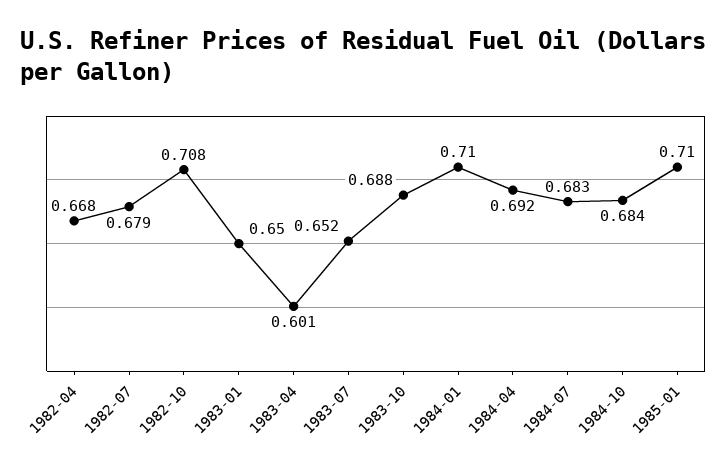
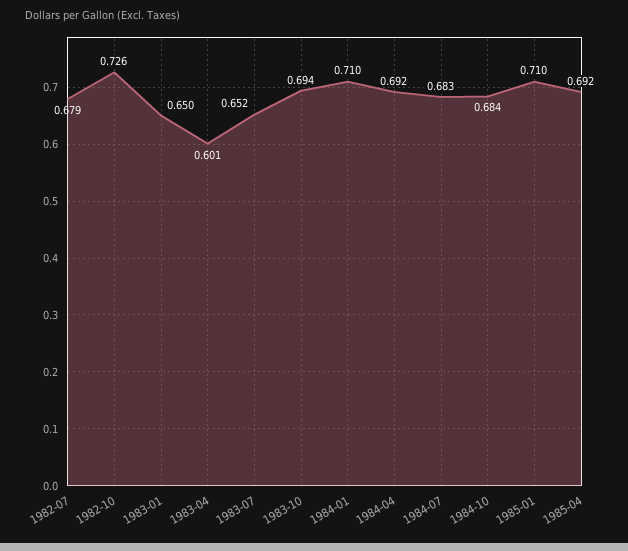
1982-04: 0.668 -> none
1982-10: 0.708 -> 0.726
1983-10: 0.688 -> 0.694
1985-04: none -> 0.692

